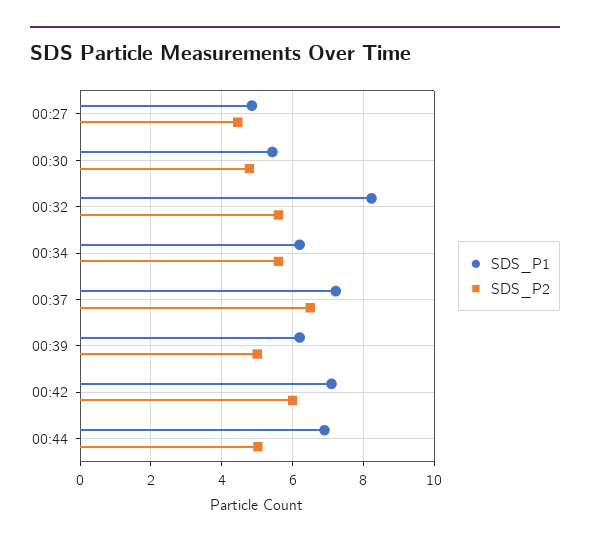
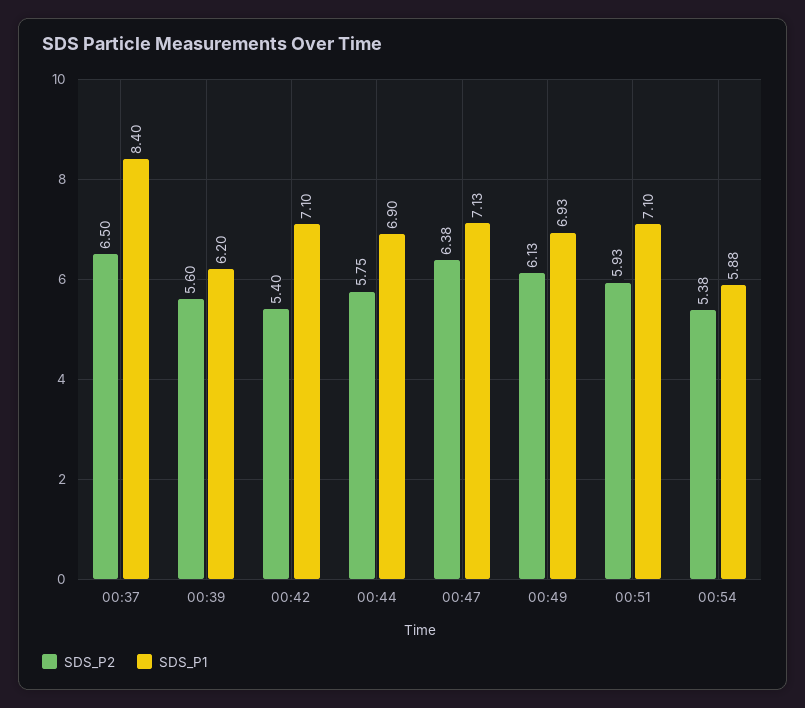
SDS_P1, 00:27: 4.8 -> none
SDS_P2, 00:27: 4.4 -> none
SDS_P1, 00:30: 5.4 -> none
SDS_P2, 00:30: 4.8 -> none
SDS_P1, 00:32: 8.2 -> none
SDS_P2, 00:32: 5.6 -> none
SDS_P1, 00:34: 6.2 -> none
SDS_P2, 00:34: 5.6 -> none
SDS_P1, 00:37: 7.2 -> 8.4
SDS_P2, 00:39: 5 -> 5.6
SDS_P2, 00:42: 6 -> 5.4
SDS_P2, 00:44: 5 -> 5.75
SDS_P2, 00:47: none -> 6.38
SDS_P1, 00:47: none -> 7.13
SDS_P2, 00:49: none -> 6.13
SDS_P1, 00:49: none -> 6.93
SDS_P2, 00:51: none -> 5.93
SDS_P1, 00:51: none -> 7.1
SDS_P2, 00:54: none -> 5.38
SDS_P1, 00:54: none -> 5.88

